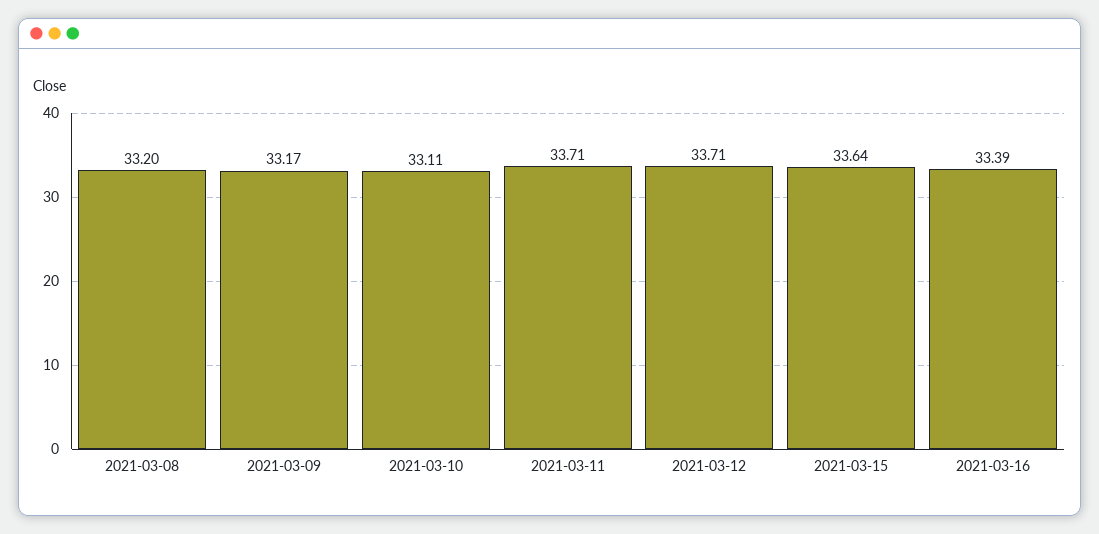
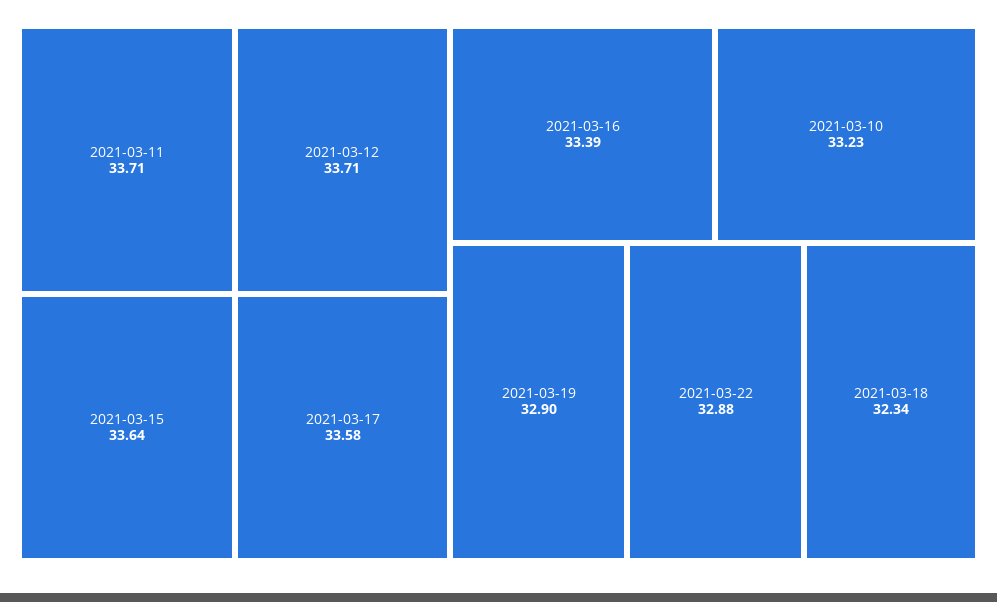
2021-03-08: 33.2 -> none
2021-03-09: 33.17 -> none
2021-03-10: 33.11 -> 33.23
2021-03-17: none -> 33.58
2021-03-19: none -> 32.9
2021-03-22: none -> 32.88
2021-03-18: none -> 32.34

